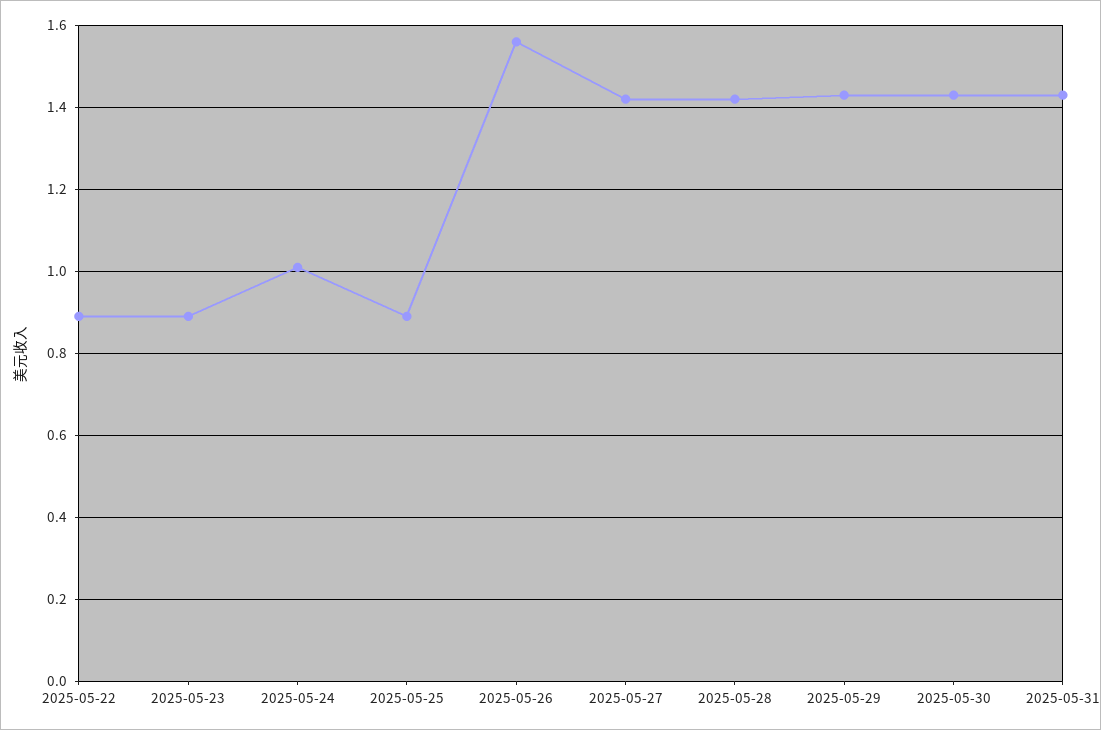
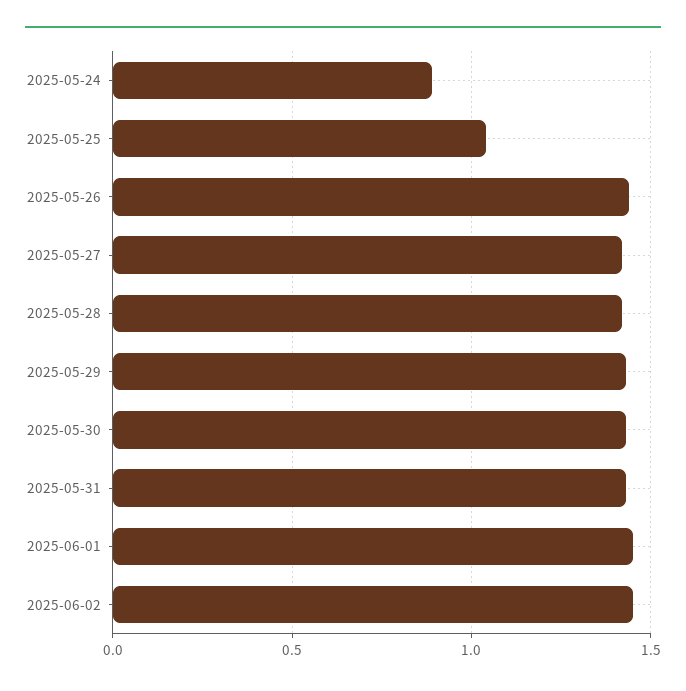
2025-05-22: 0.9 -> none
2025-05-23: 0.9 -> none
2025-05-24: 1 -> 0.9
2025-05-25: 0.9 -> 1.05
2025-05-26: 1.55 -> 1.45
2025-06-01: none -> 1.45
2025-06-02: none -> 1.45

